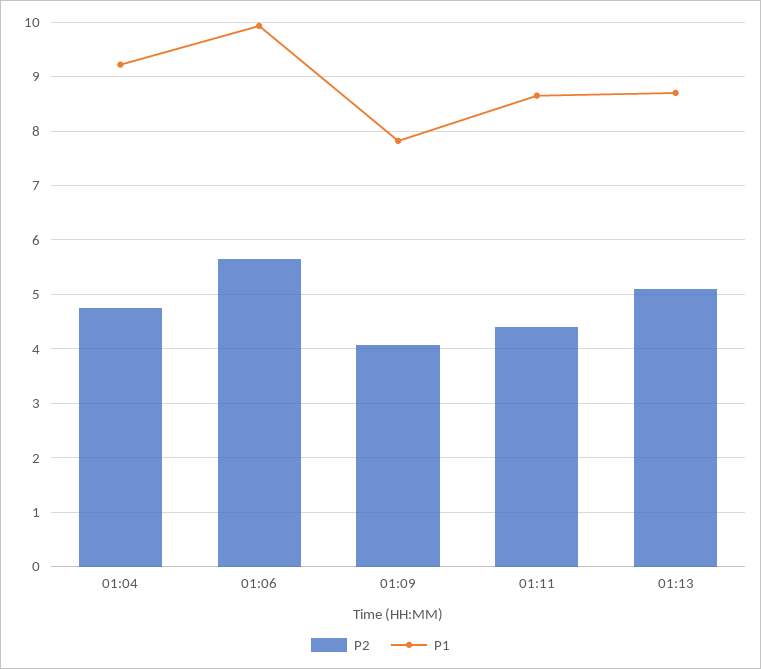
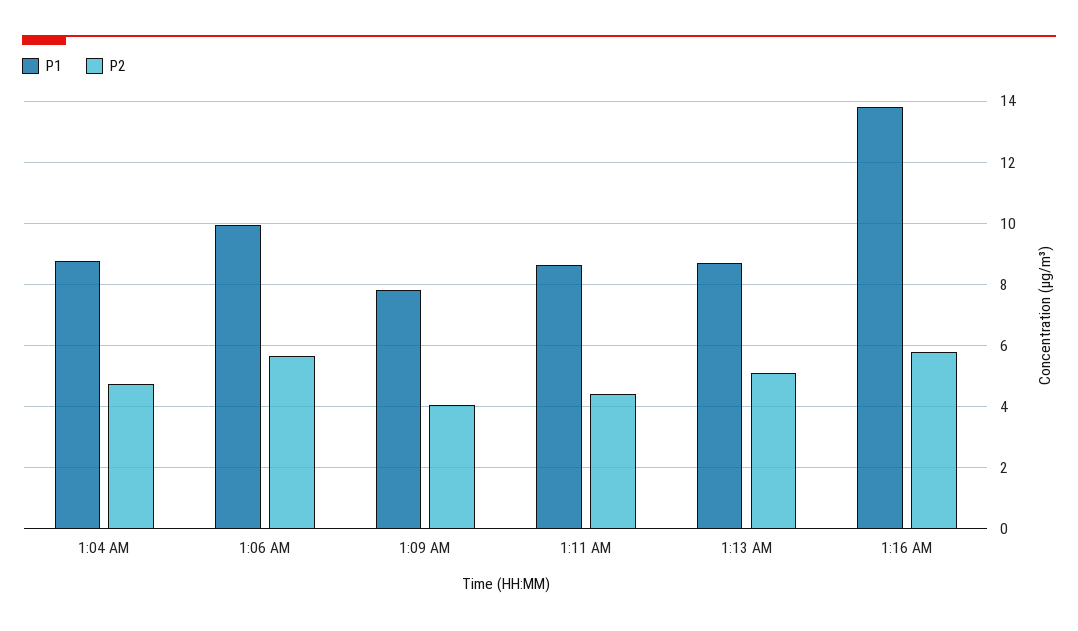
P1, 01:04: 9.2 -> 8.8
P1, 1:16 AM: none -> 13.8
P2, 1:16 AM: none -> 5.8

